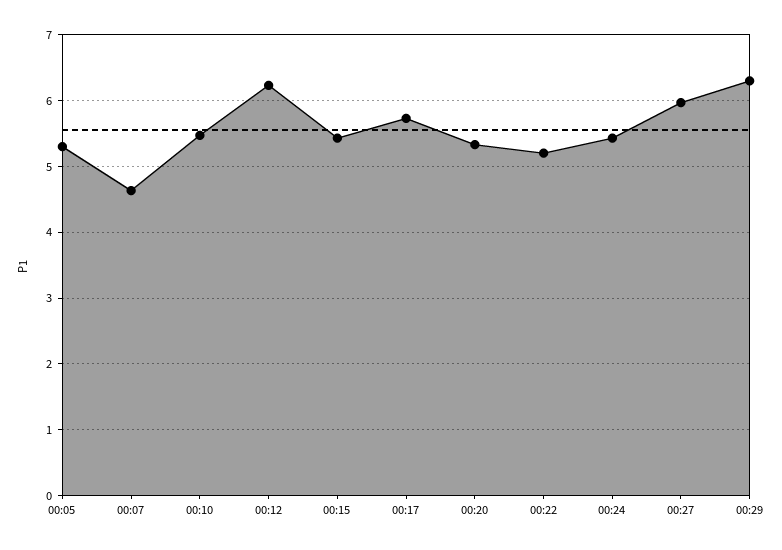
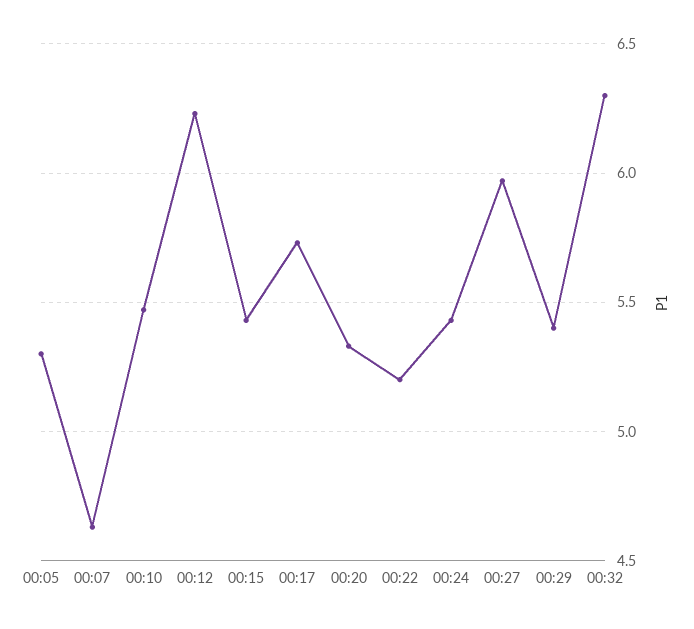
00:29: 6.3 -> 5.4
00:32: none -> 6.3

